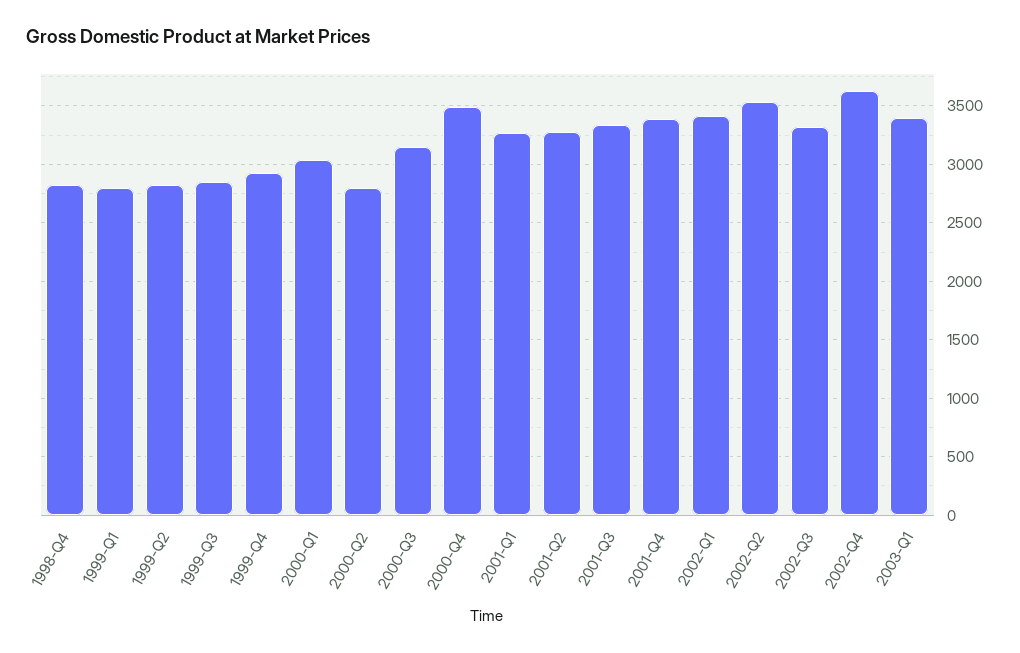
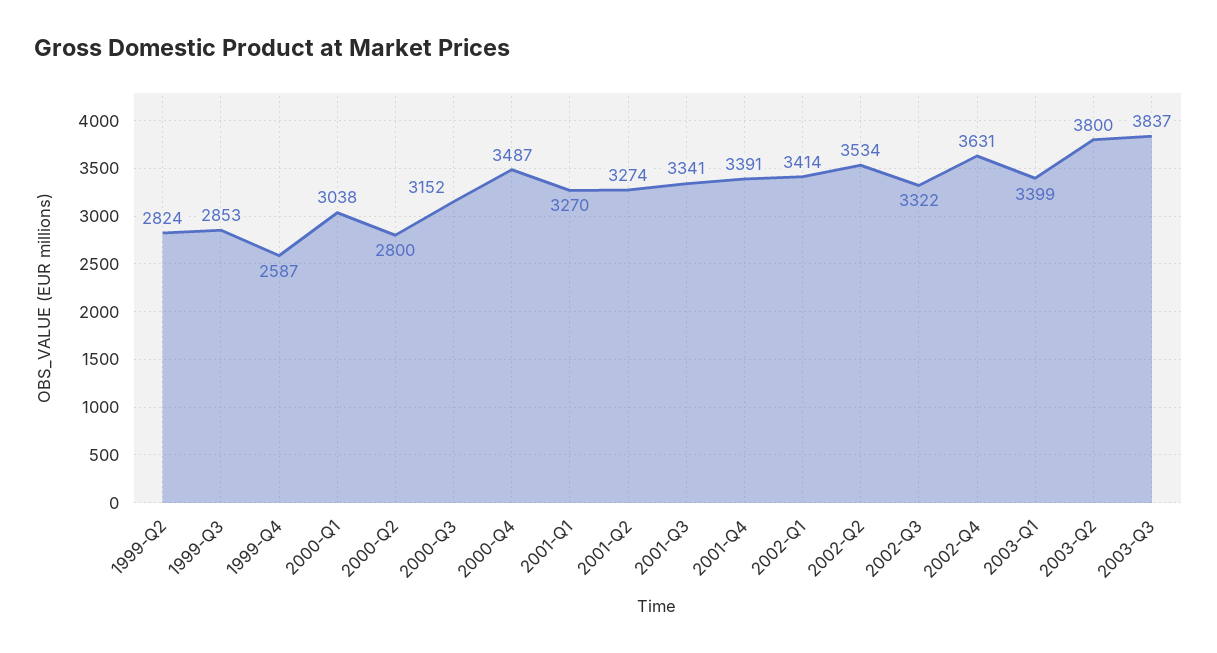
1998-Q4: 2800 -> none
1999-Q1: 2800 -> none
1999-Q4: 2900 -> 2587
2003-Q2: none -> 3800
2003-Q3: none -> 3837

